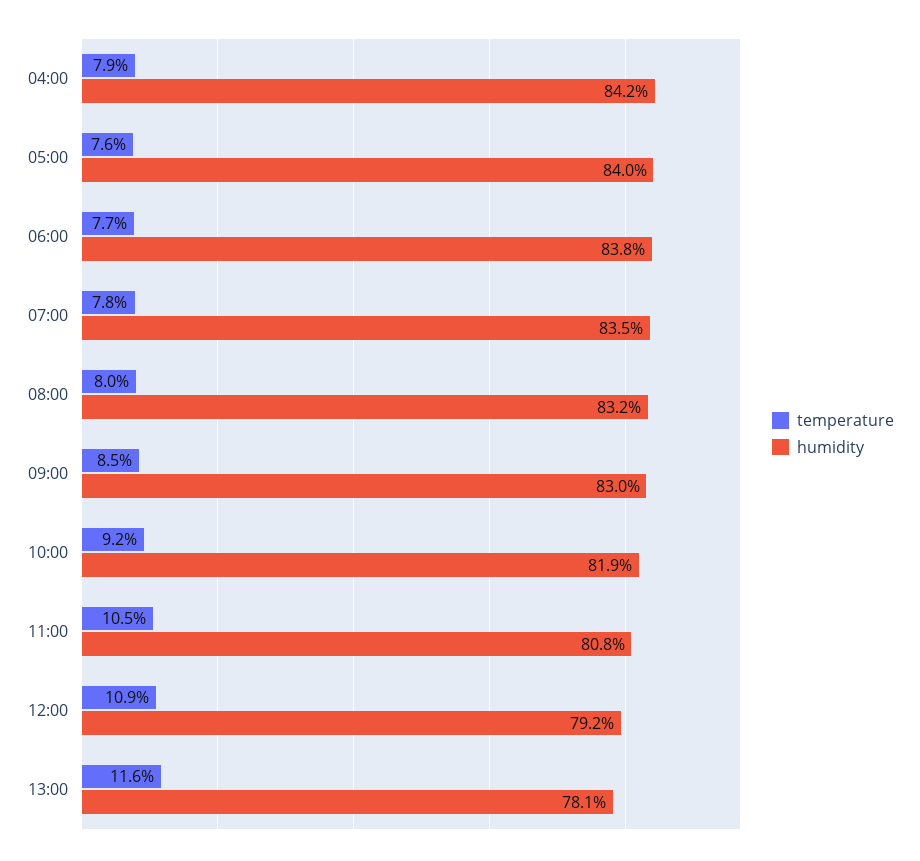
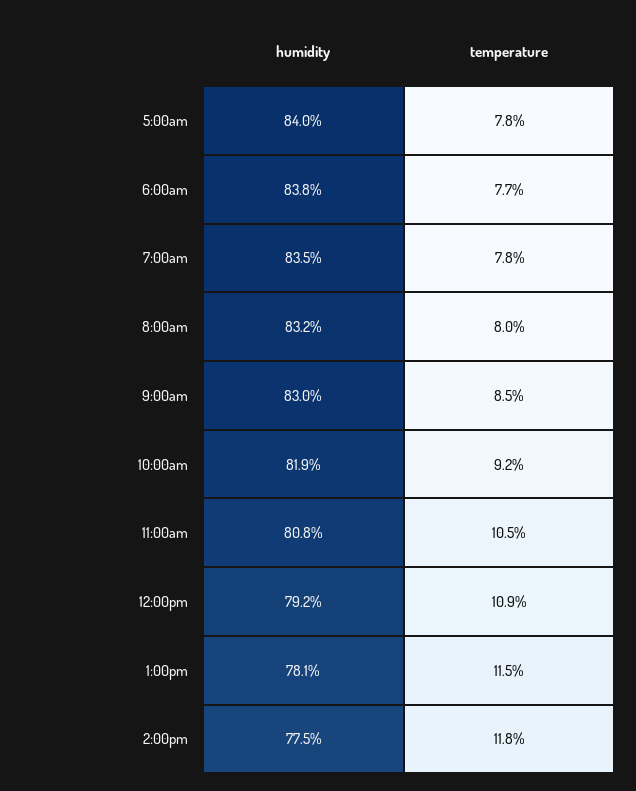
temperature, 04:00: 7.9 -> none
humidity, 04:00: 84.2 -> none
temperature, 05:00: 7.6 -> 7.8
temperature, 13:00: 11.6 -> 11.5
humidity, 2:00pm: none -> 77.5
temperature, 2:00pm: none -> 11.8

